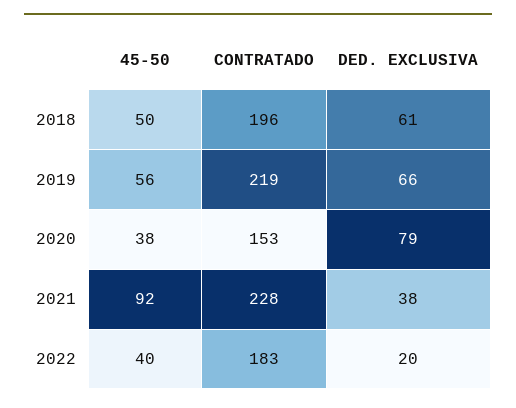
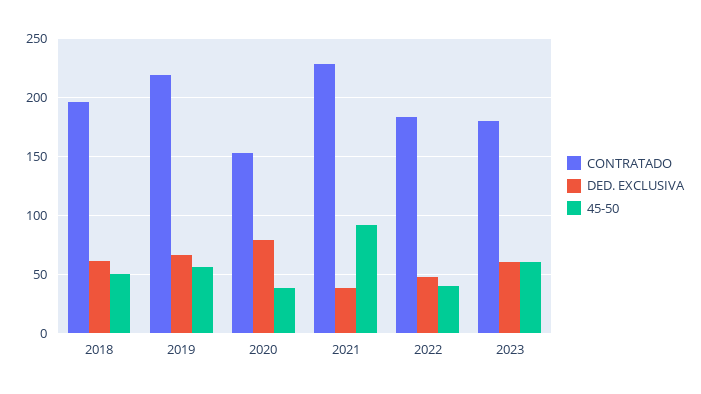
DED. EXCLUSIVA, 2022: 20 -> 50
CONTRATADO, 2023: none -> 180
DED. EXCLUSIVA, 2023: none -> 60
45-50, 2023: none -> 60

